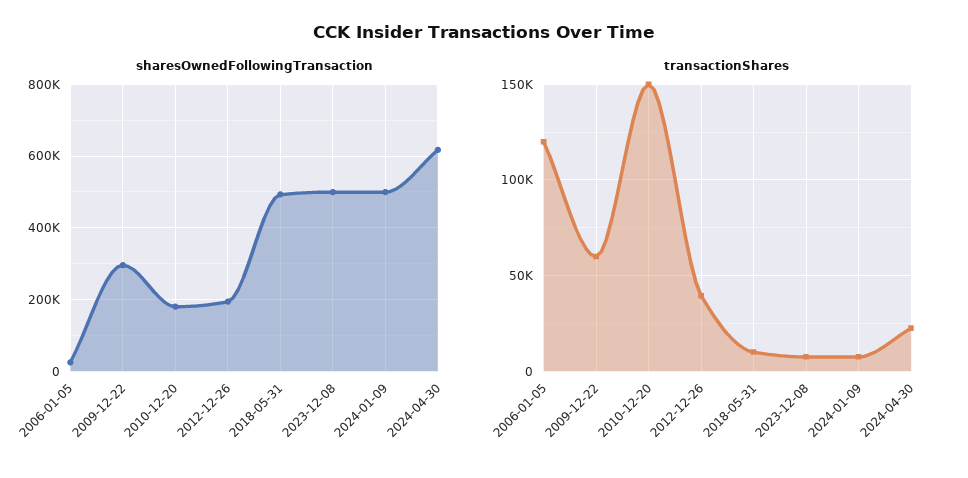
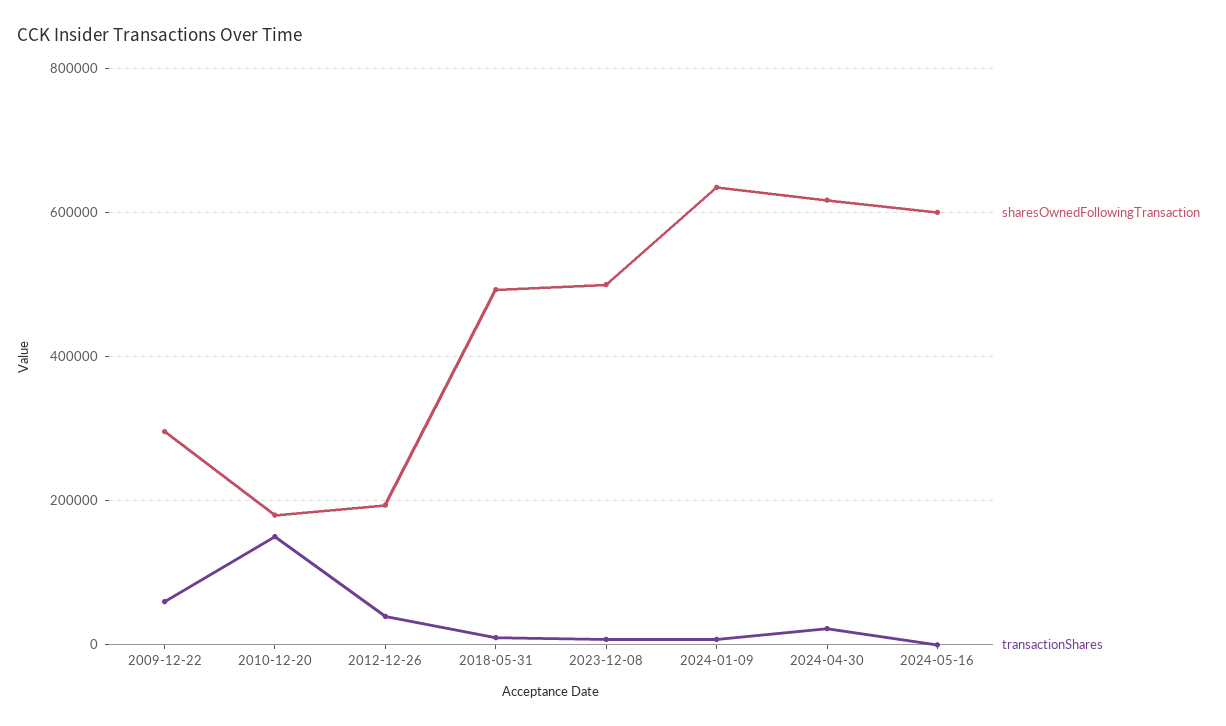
sharesOwnedFollowingTransaction, 2006-01-05: 20000 -> none
sharesOwnedFollowingTransaction, 2024-01-09: 500000 -> 640000
transactionShares, 2006-01-05: 120000 -> none
sharesOwnedFollowingTransaction, 2024-05-16: none -> 600000
transactionShares, 2024-05-16: none -> 0

